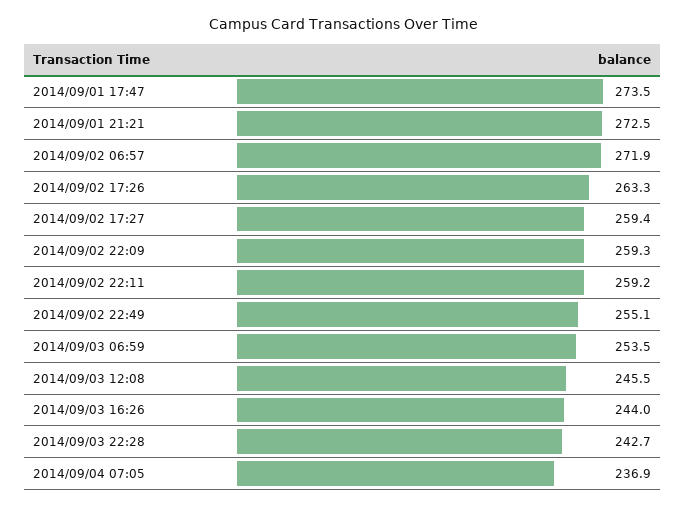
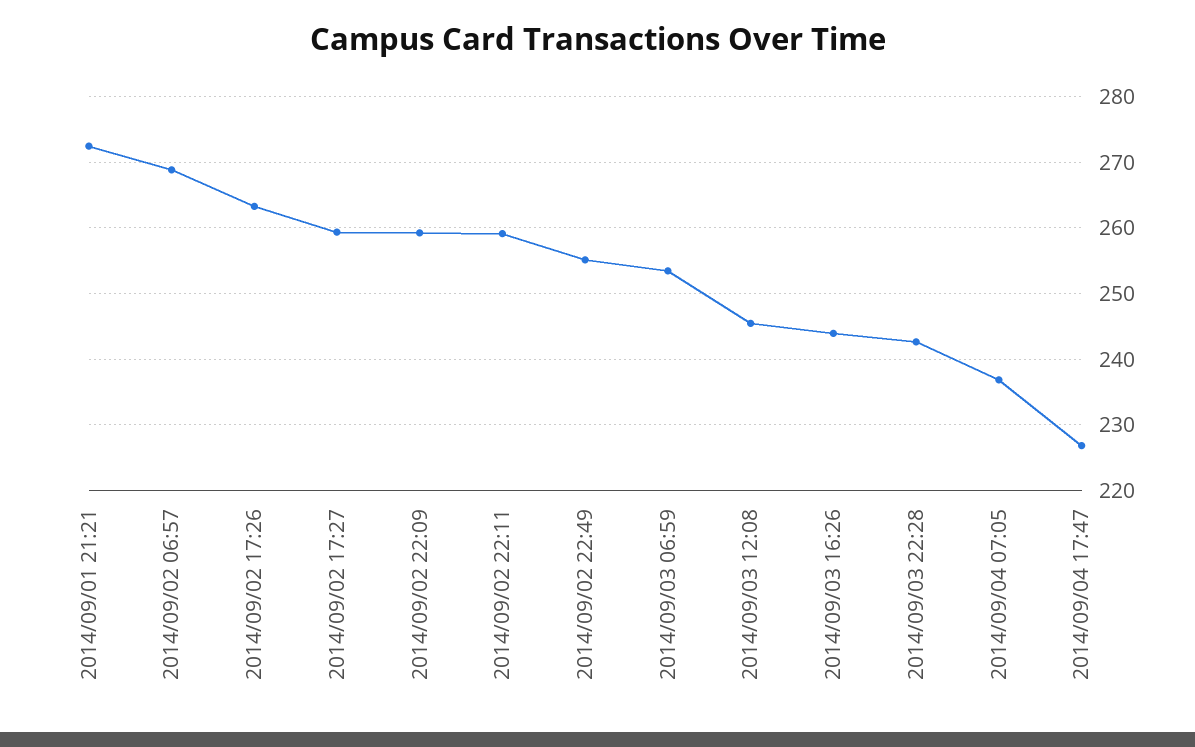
2014/09/01 17:47: 273.5 -> none
2014/09/02 06:57: 271.9 -> 269
2014/09/04 17:47: none -> 227

